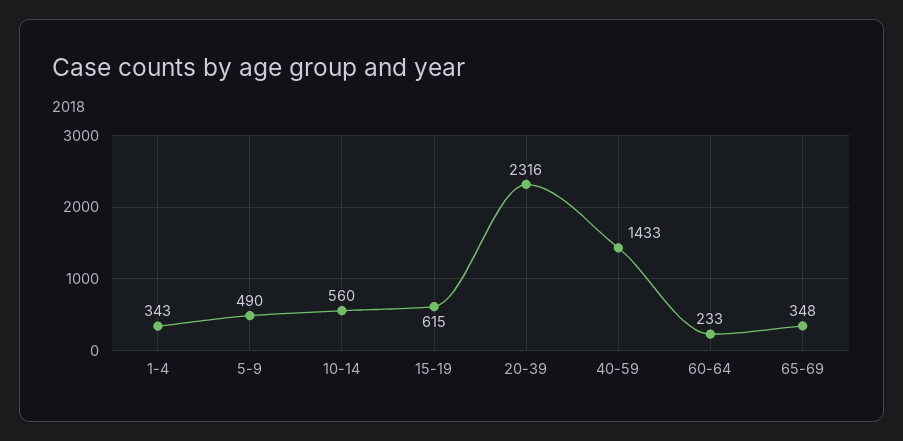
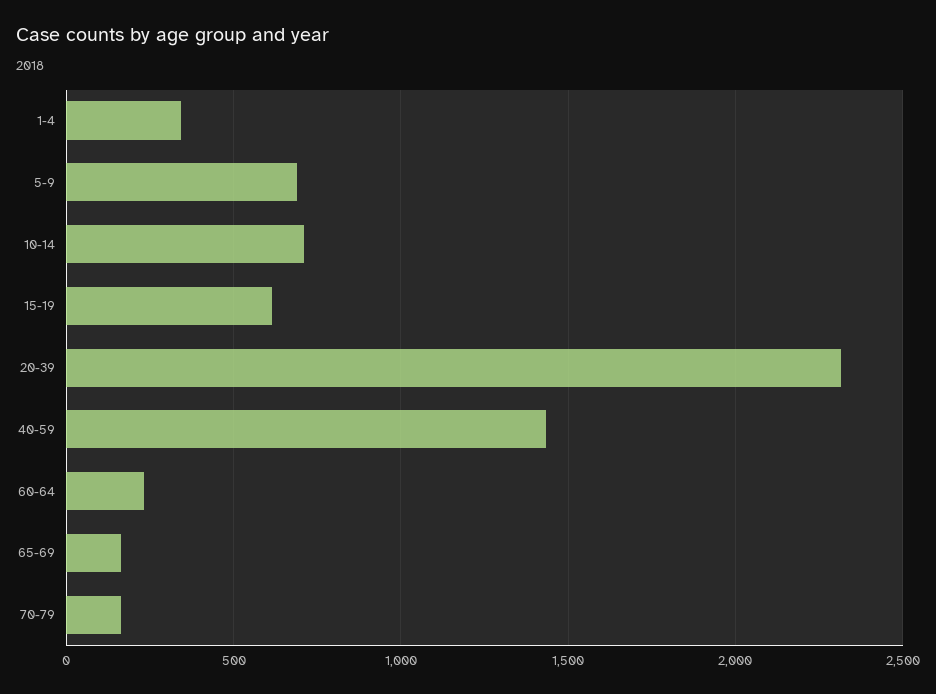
5-9: 490 -> 700
10-14: 560 -> 700
65-69: 348 -> 150
70-79: none -> 150

